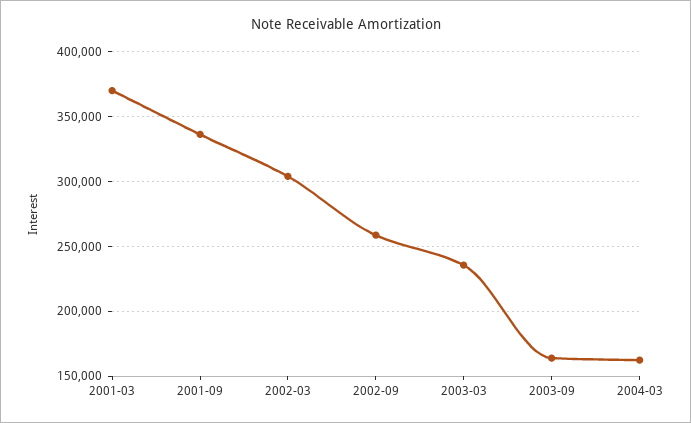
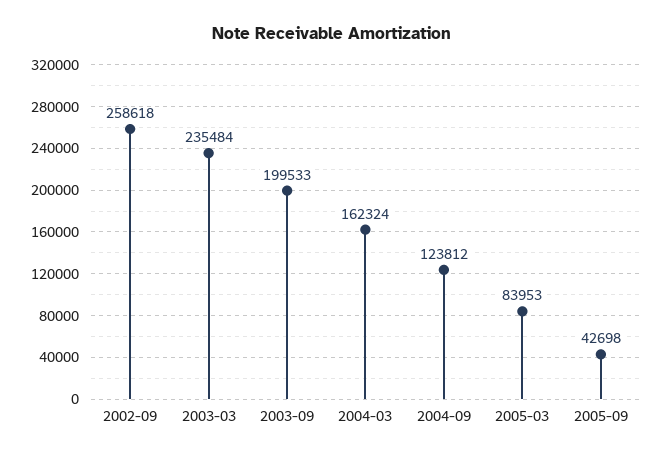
2001-03: 370000 -> none
2001-09: 335000 -> none
2002-03: 305000 -> none
2003-09: 165000 -> 199533
2004-09: none -> 123812
2005-03: none -> 83953
2005-09: none -> 42698

